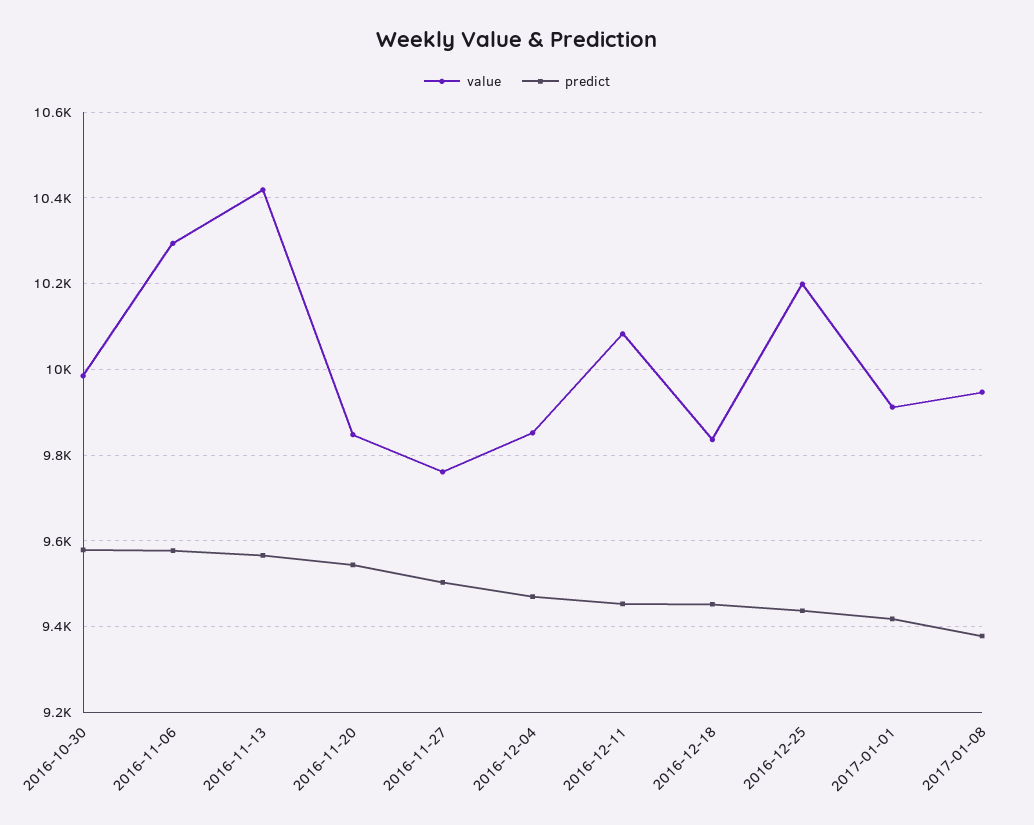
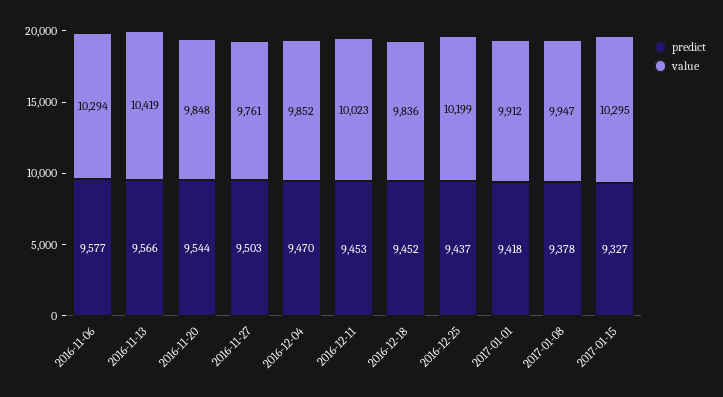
value, 2016-10-30: 9980 -> none
predict, 2016-10-30: 9580 -> none
value, 2016-12-11: 10080 -> 10023
predict, 2017-01-15: none -> 9327
value, 2017-01-15: none -> 10295

